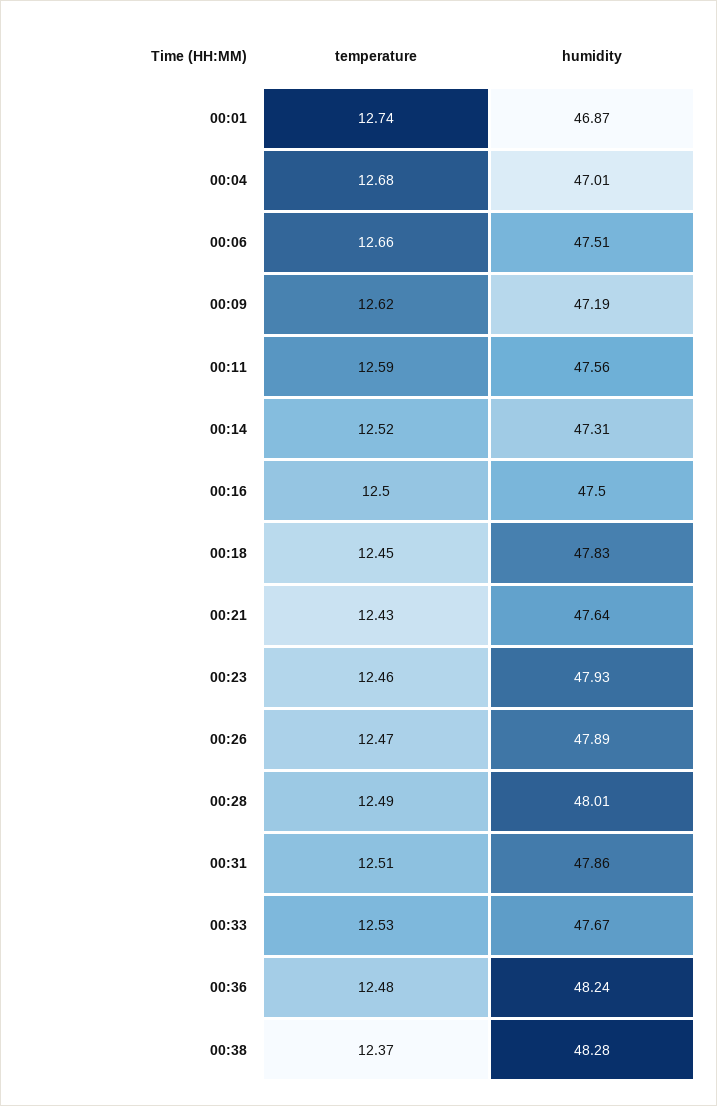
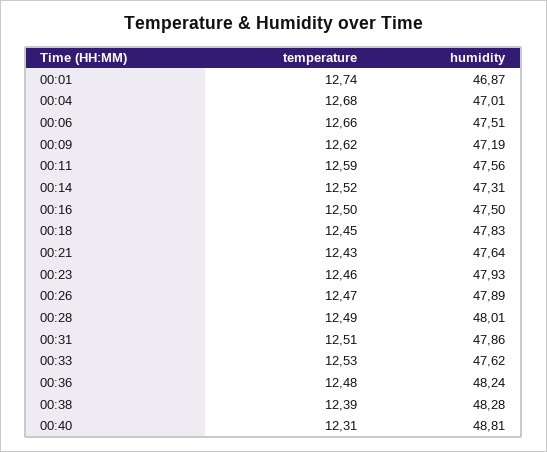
humidity, 00:33: 47.67 -> 47.62
temperature, 00:38: 12.37 -> 12.39
temperature, 00:40: none -> 12.31
humidity, 00:40: none -> 48.81

